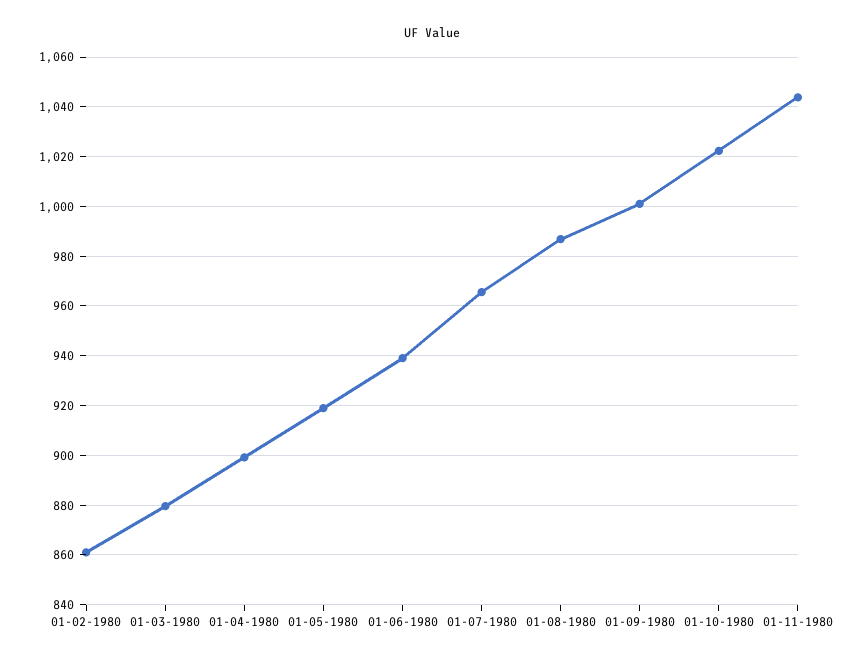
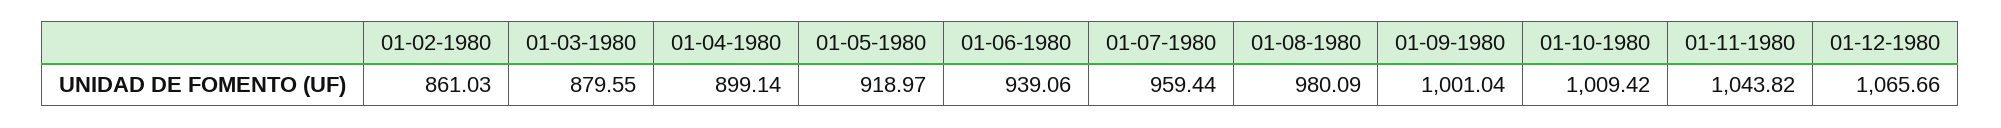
01-07-1980: 965 -> 959.44
01-08-1980: 987.5 -> 980.09
01-10-1980: 1022.5 -> 1009.42
01-12-1980: none -> 1065.66

